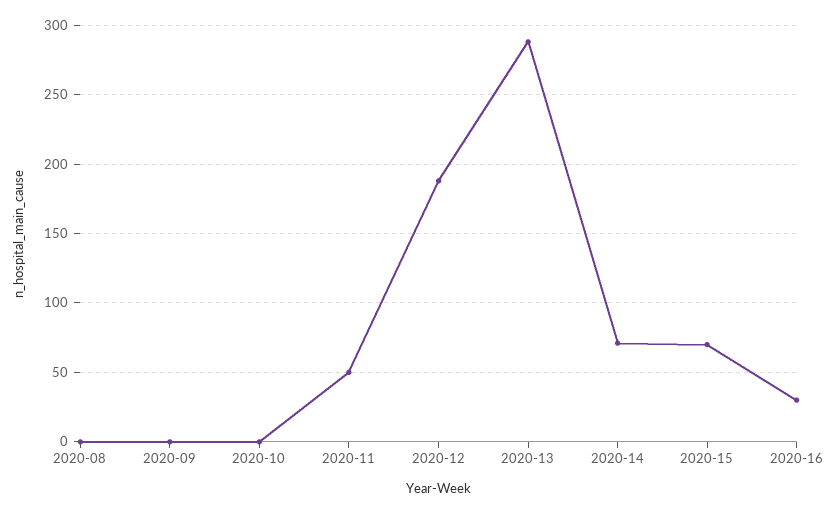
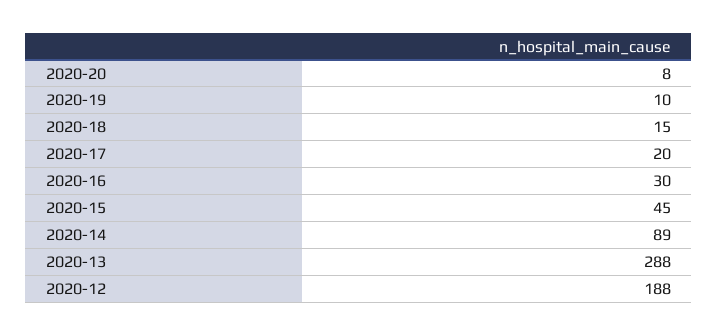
2020-08: 0 -> none
2020-09: 0 -> none
2020-10: 0 -> none
2020-11: 50 -> none
2020-14: 70 -> 89
2020-15: 70 -> 45
2020-20: none -> 8
2020-19: none -> 10
2020-18: none -> 15
2020-17: none -> 20

